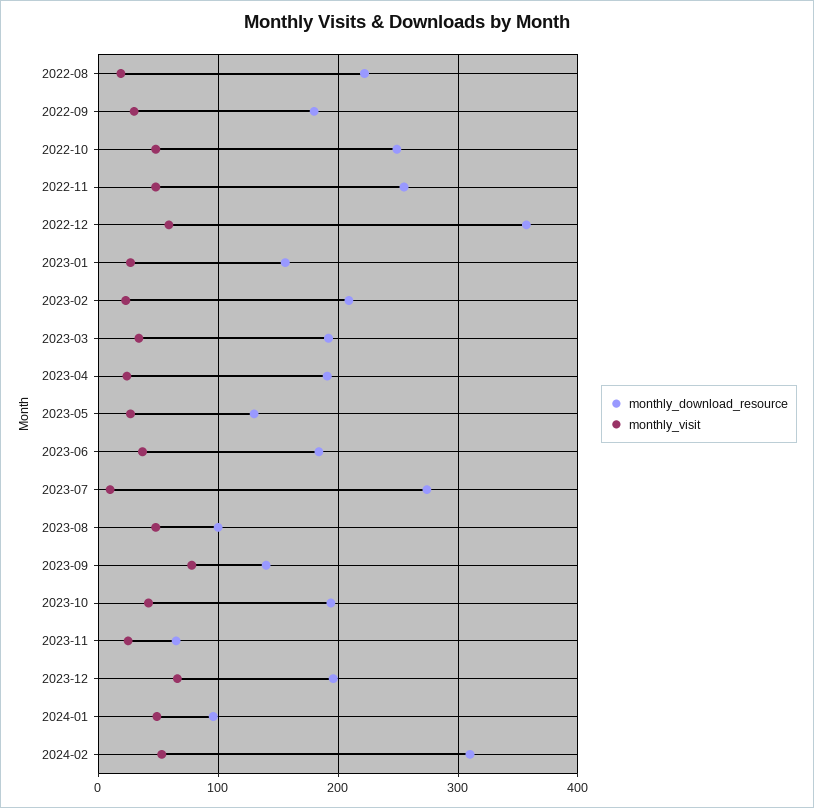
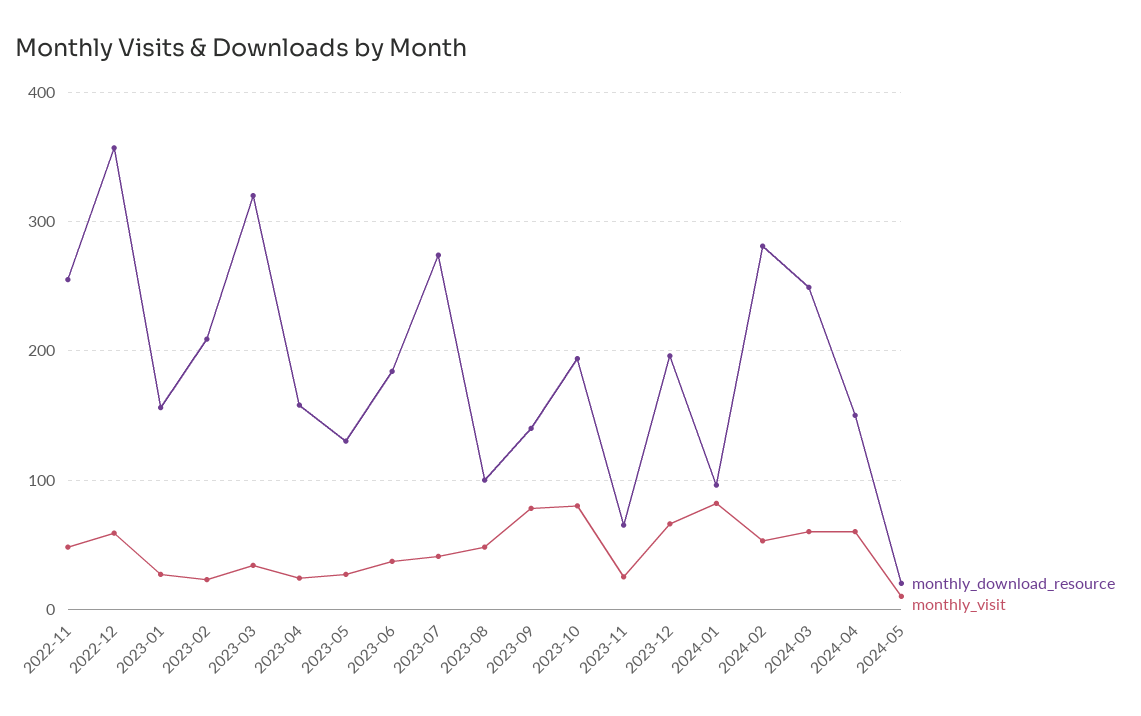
monthly_download_resource, 2022-08: 220 -> none
monthly_visit, 2022-08: 20 -> none
monthly_download_resource, 2022-09: 180 -> none
monthly_visit, 2022-09: 30 -> none
monthly_download_resource, 2022-10: 250 -> none
monthly_visit, 2022-10: 50 -> none
monthly_download_resource, 2023-03: 190 -> 320
monthly_download_resource, 2023-04: 190 -> 160
monthly_visit, 2023-07: 10 -> 40
monthly_visit, 2023-10: 40 -> 80
monthly_visit, 2024-01: 50 -> 80
monthly_download_resource, 2024-02: 310 -> 280
monthly_download_resource, 2024-03: none -> 250
monthly_visit, 2024-03: none -> 60
monthly_download_resource, 2024-04: none -> 150
monthly_visit, 2024-04: none -> 60
monthly_download_resource, 2024-05: none -> 20
monthly_visit, 2024-05: none -> 10

